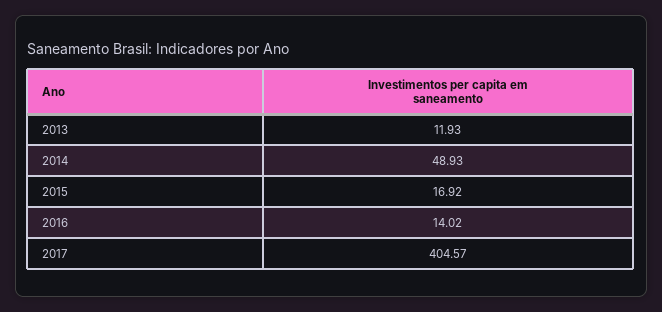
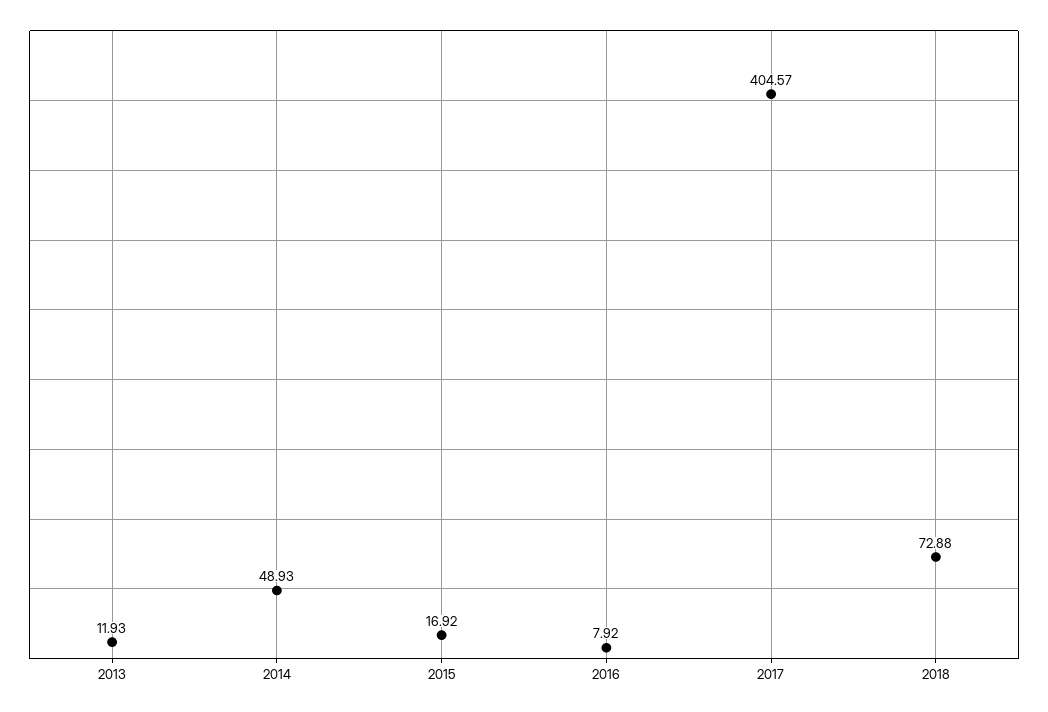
2016: 14.02 -> 7.92
2018: none -> 72.88

